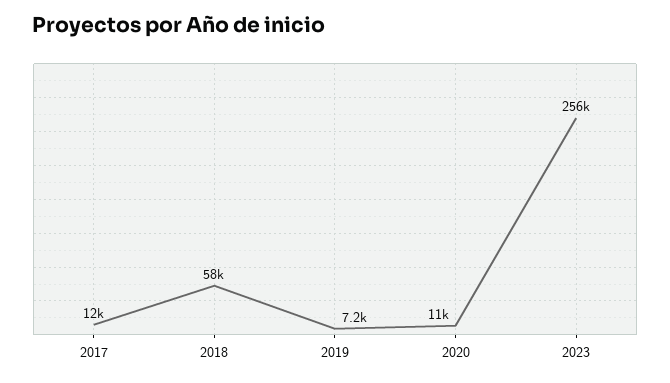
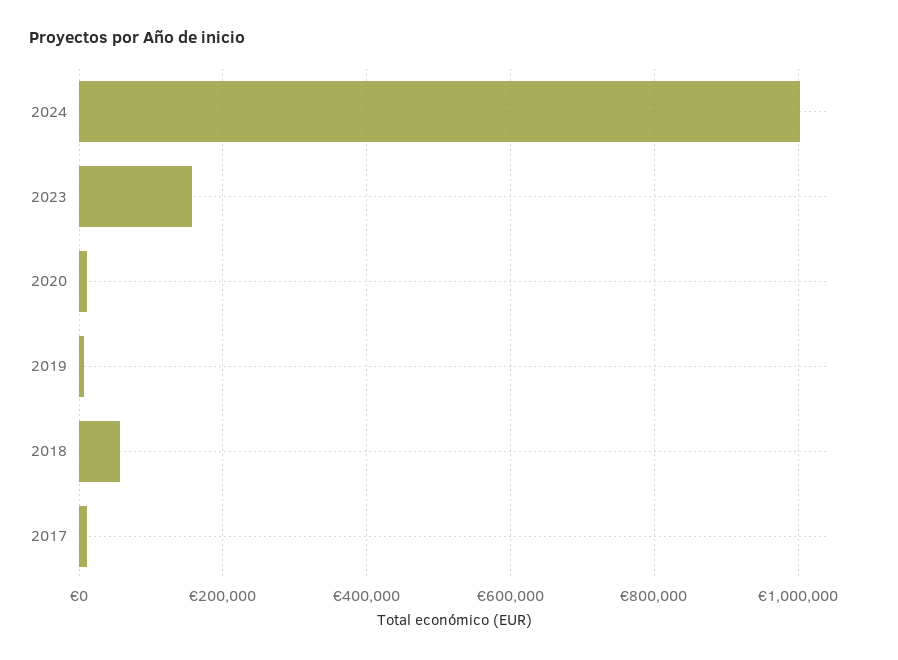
2023: 256000 -> 160000
2024: none -> 1000000

